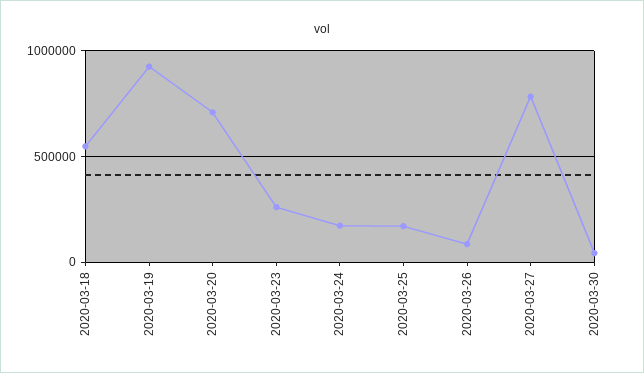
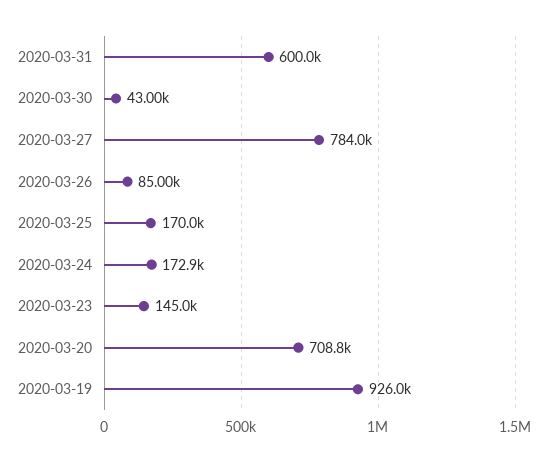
2020-03-18: 550000 -> none
2020-03-23: 250000 -> 145000
2020-03-31: none -> 600000

